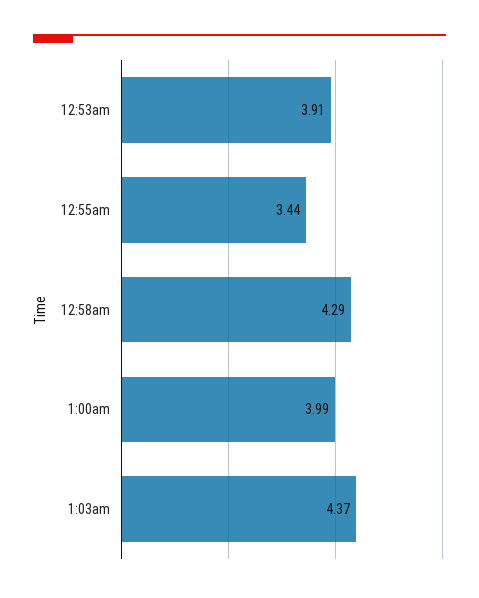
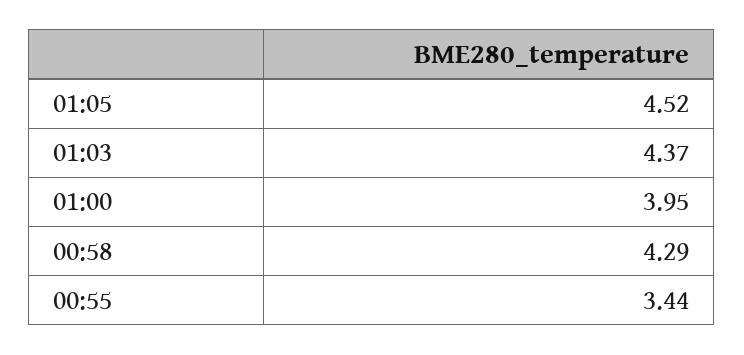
12:53am: 3.91 -> none
1:00am: 3.99 -> 3.95
01:05: none -> 4.52

